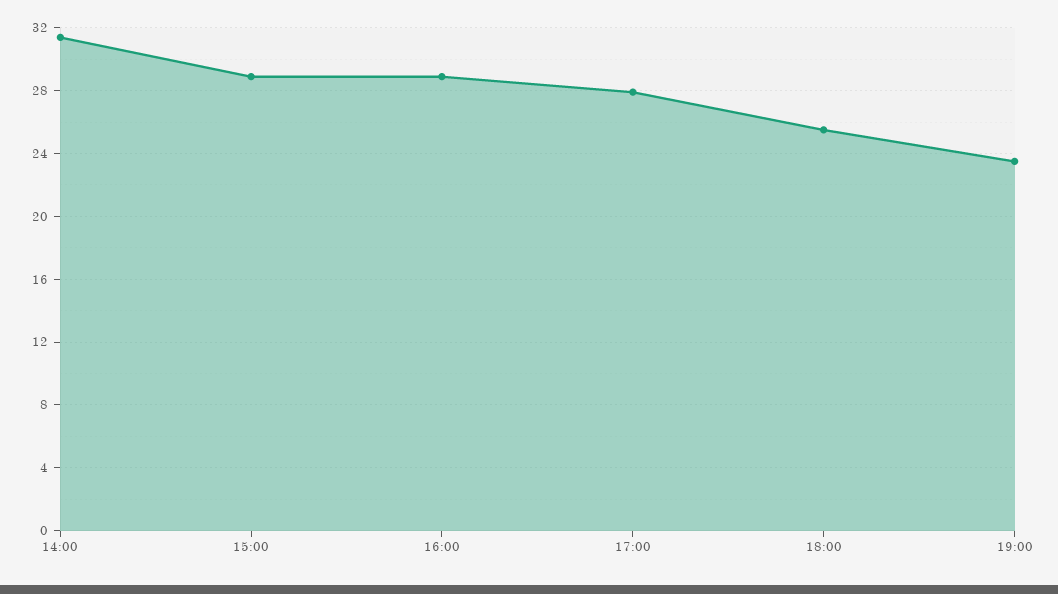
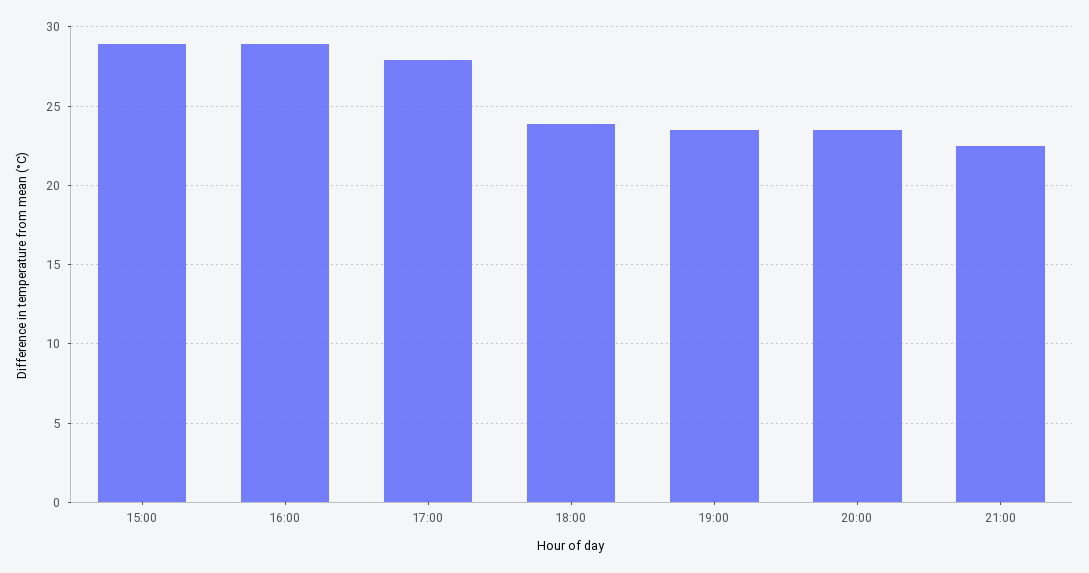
14:00: 31.5 -> none
18:00: 25.5 -> 24
20:00: none -> 23.5
21:00: none -> 22.5

